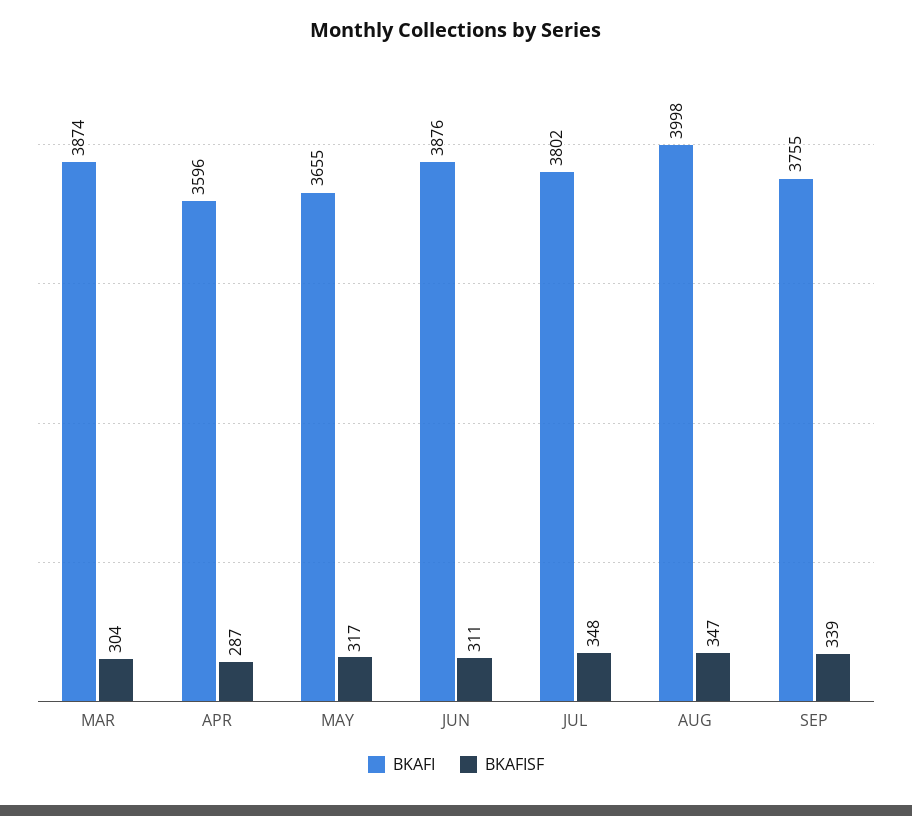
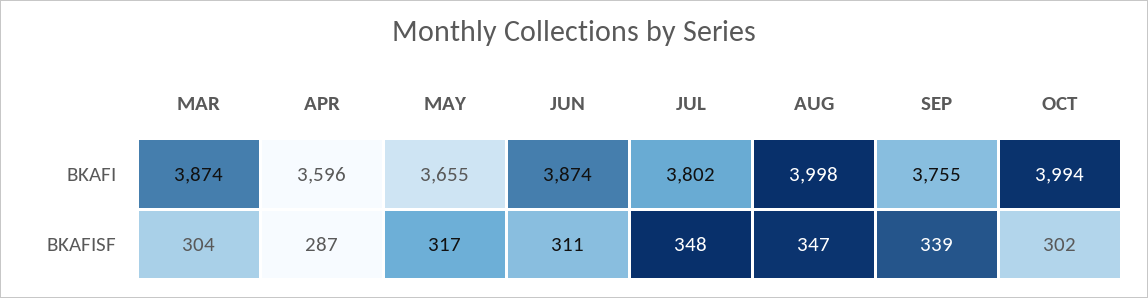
BKAFI, JUN: 3876 -> 3874
BKAFI, OCT: none -> 3994
BKAFISF, OCT: none -> 302

